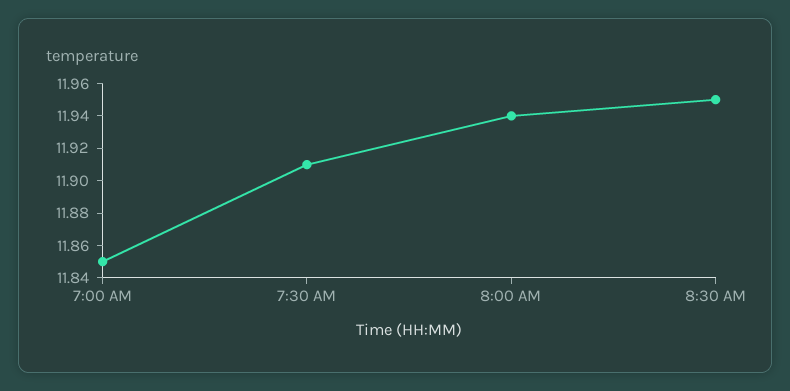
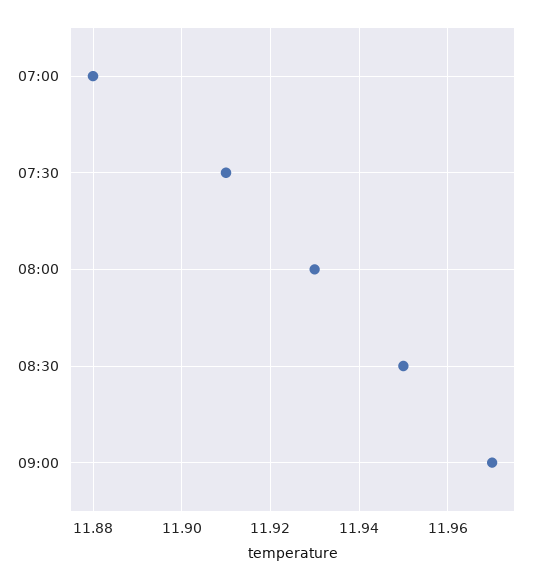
7:00 AM: 11.85 -> 11.88
8:00 AM: 11.94 -> 11.93
09:00: none -> 11.97

